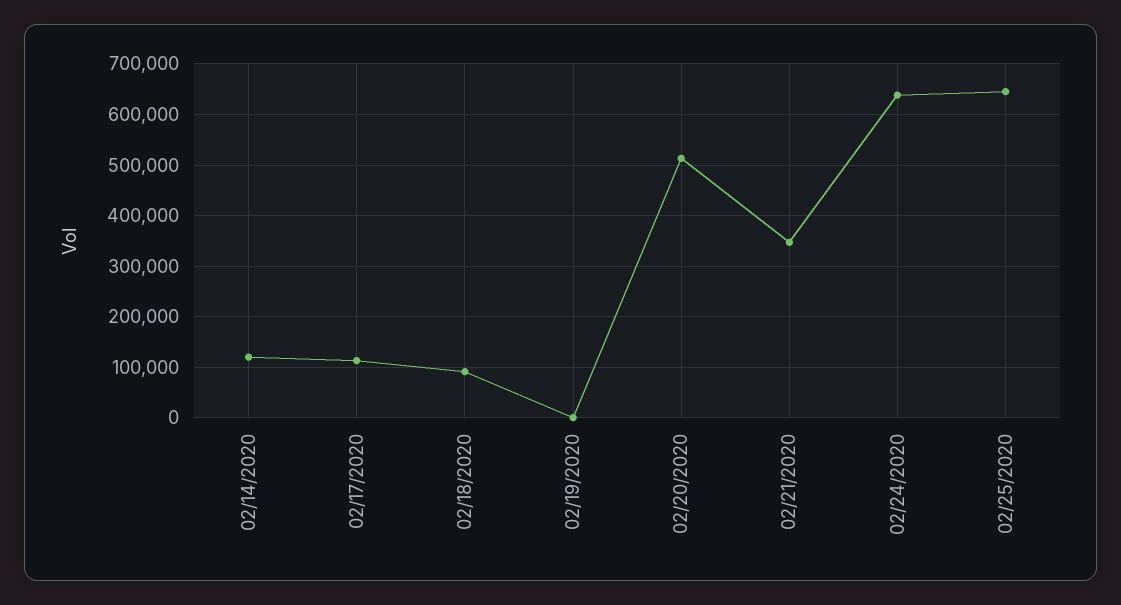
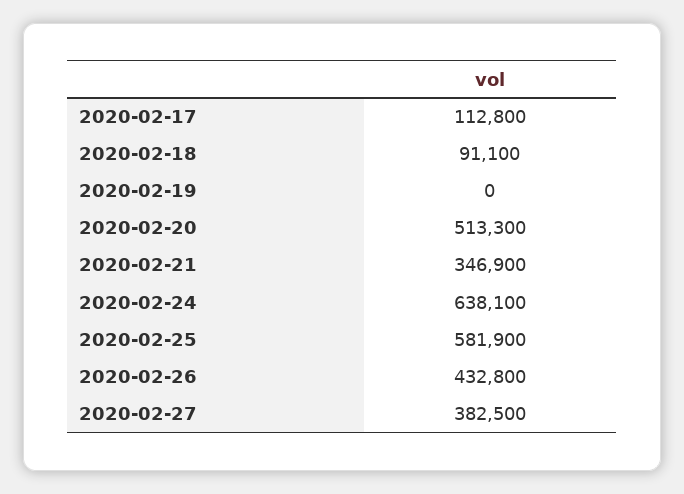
02/14/2020: 120000 -> none
02/25/2020: 640000 -> 581900
2020-02-26: none -> 432800
2020-02-27: none -> 382500

